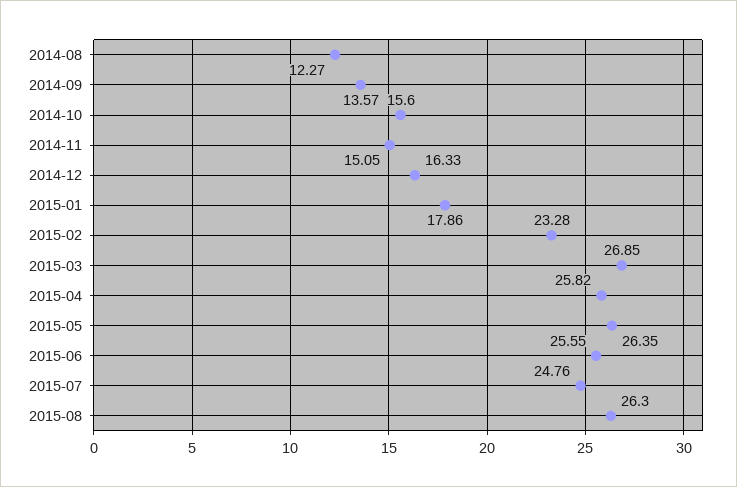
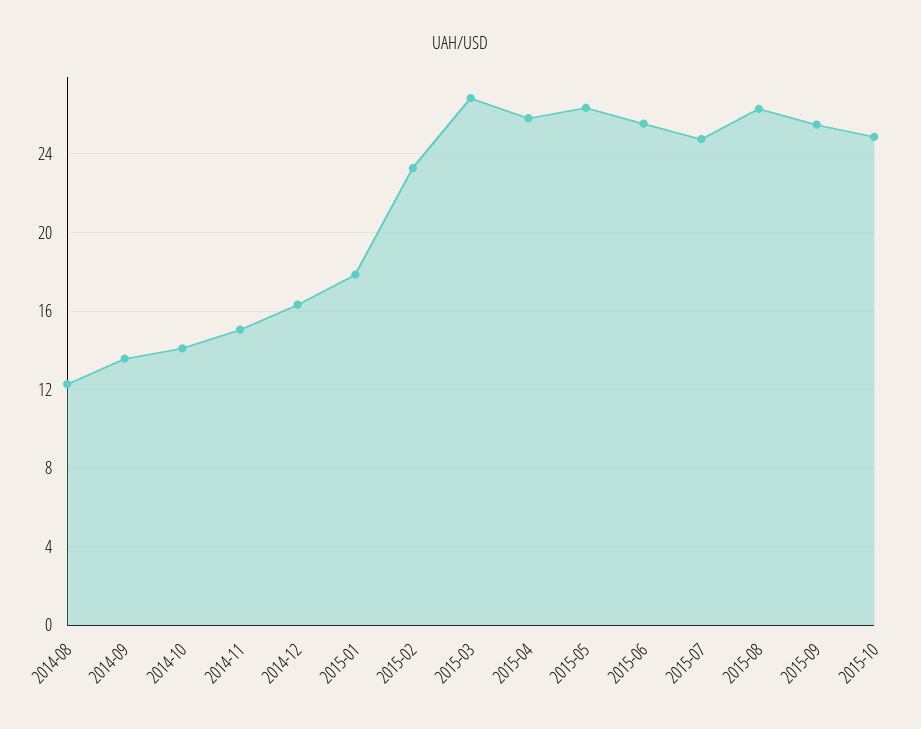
2014-10: 15.6 -> 14
2015-09: none -> 25.5
2015-10: none -> 25

